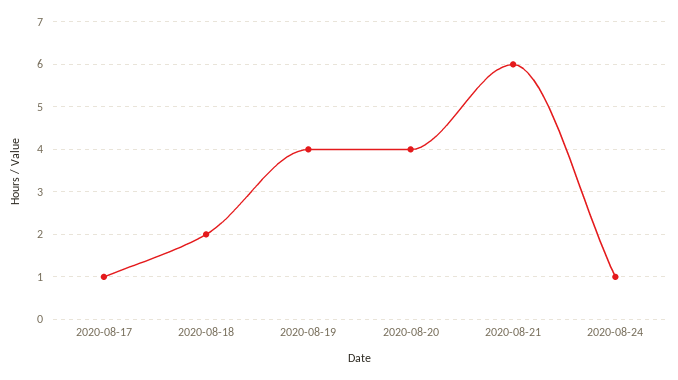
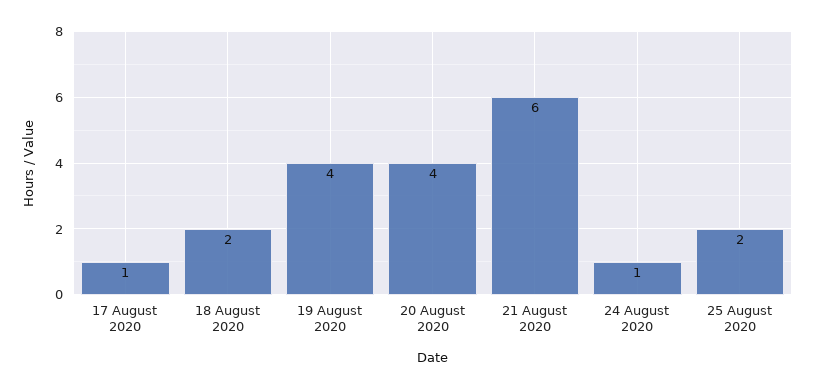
25 August 2020: none -> 2

